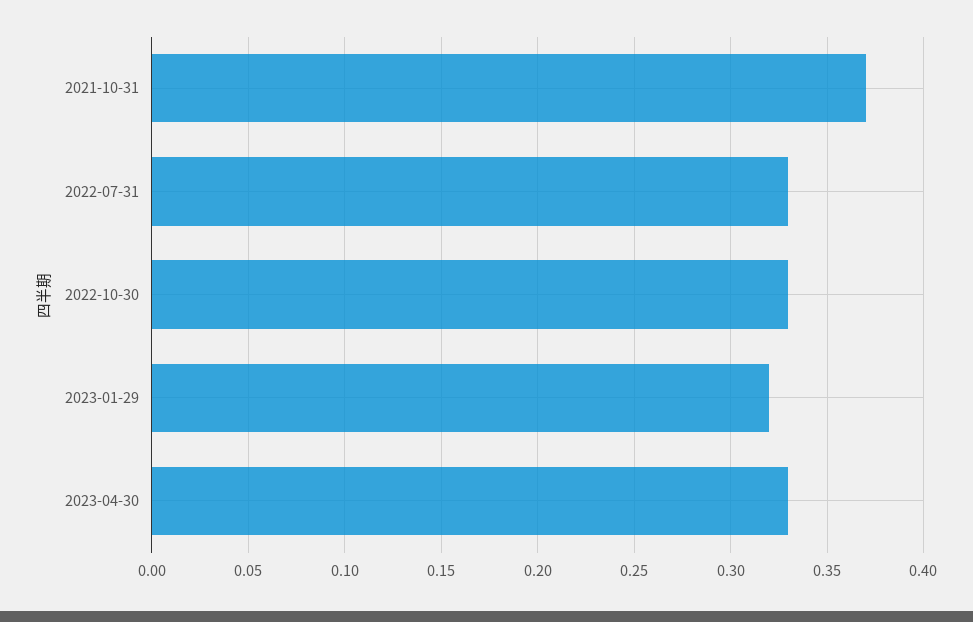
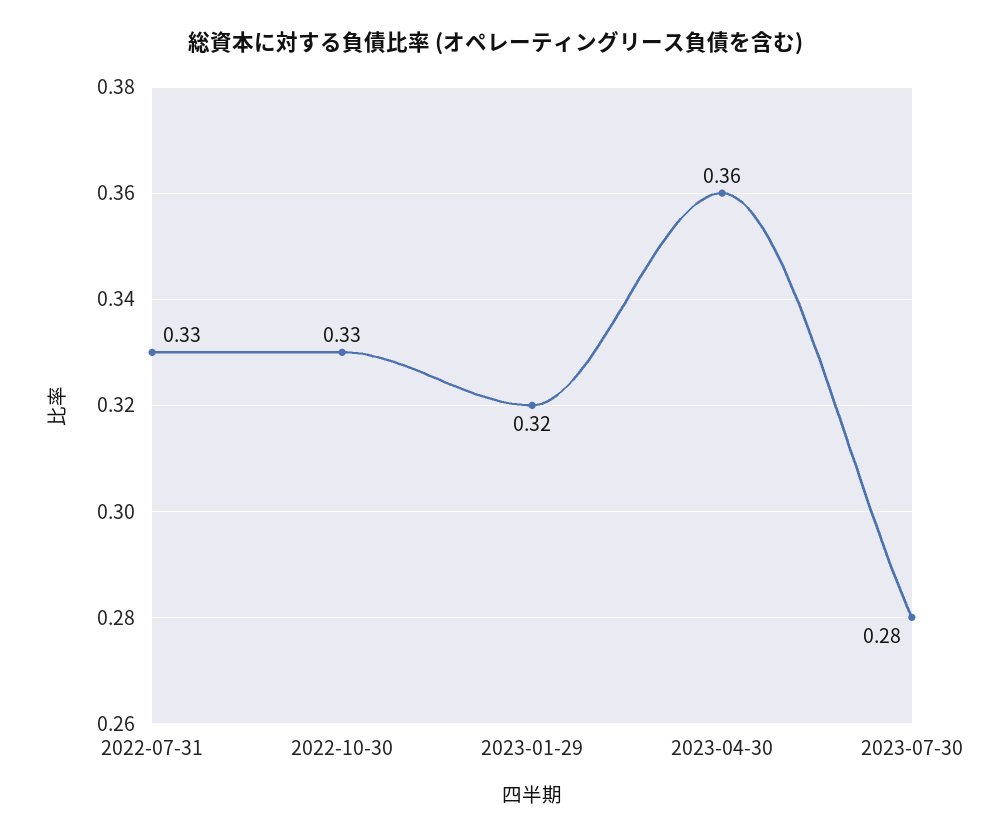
2021-10-31: 0.37 -> none
2023-04-30: 0.33 -> 0.36
2023-07-30: none -> 0.28

